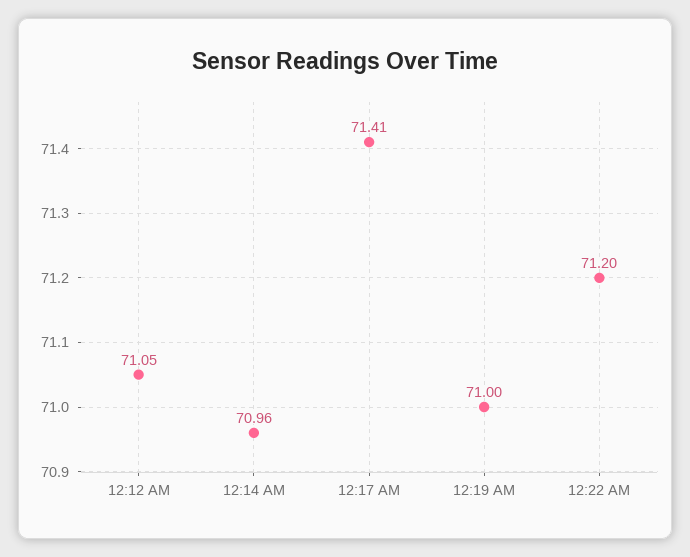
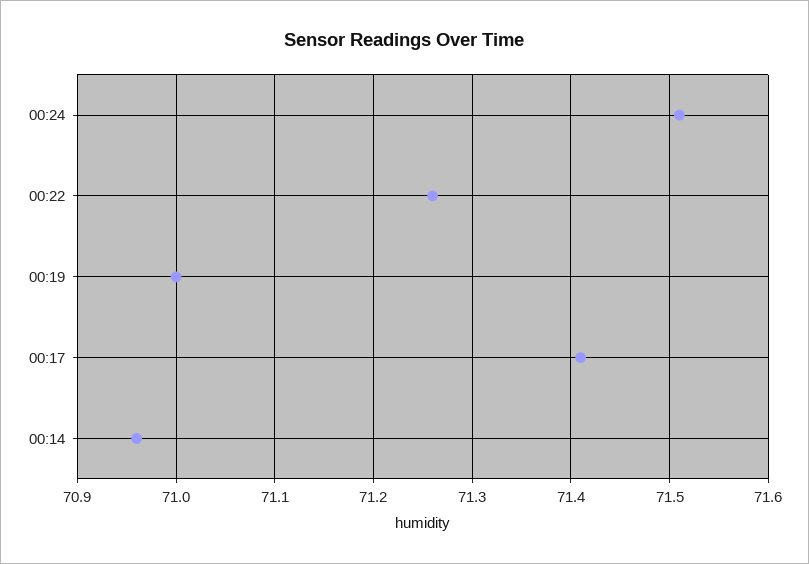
12:12 AM: 71.05 -> none
12:22 AM: 71.2 -> 71.26
00:24: none -> 71.51

